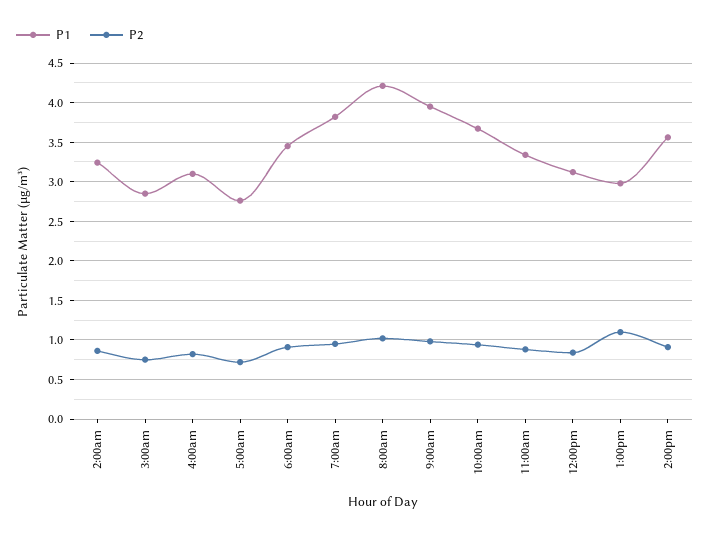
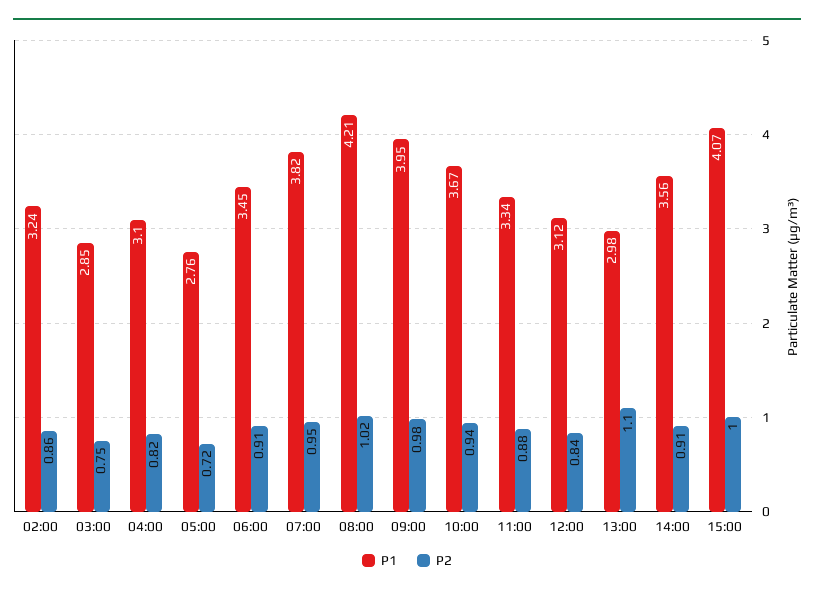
P1, 15:00: none -> 4.07
P2, 15:00: none -> 1

